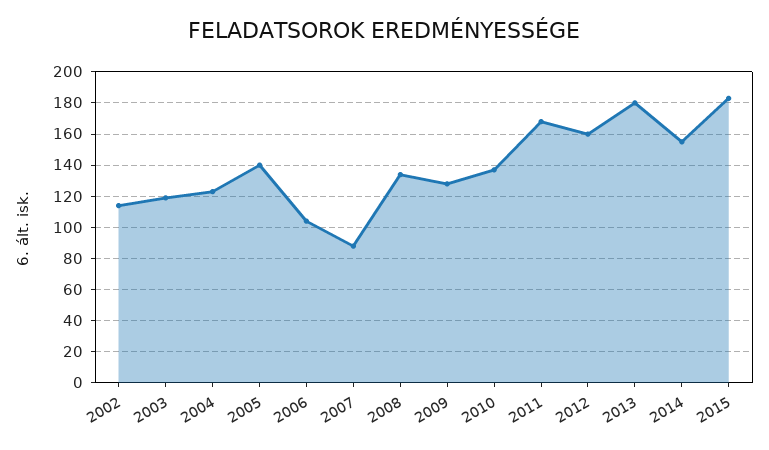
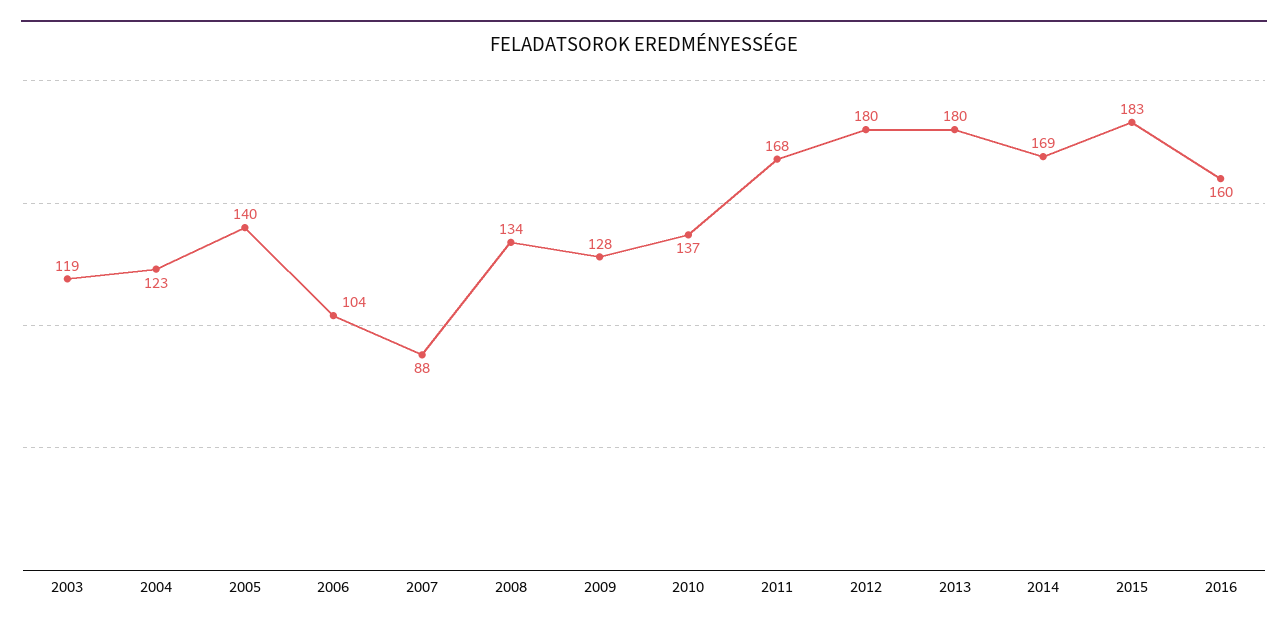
2002: 115 -> none
2012: 160 -> 180
2014: 155 -> 169
2016: none -> 160

